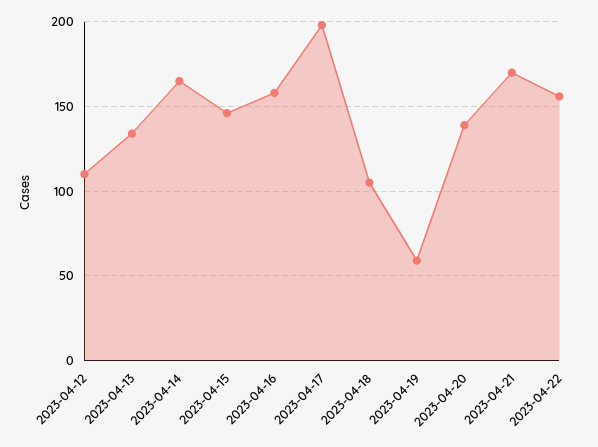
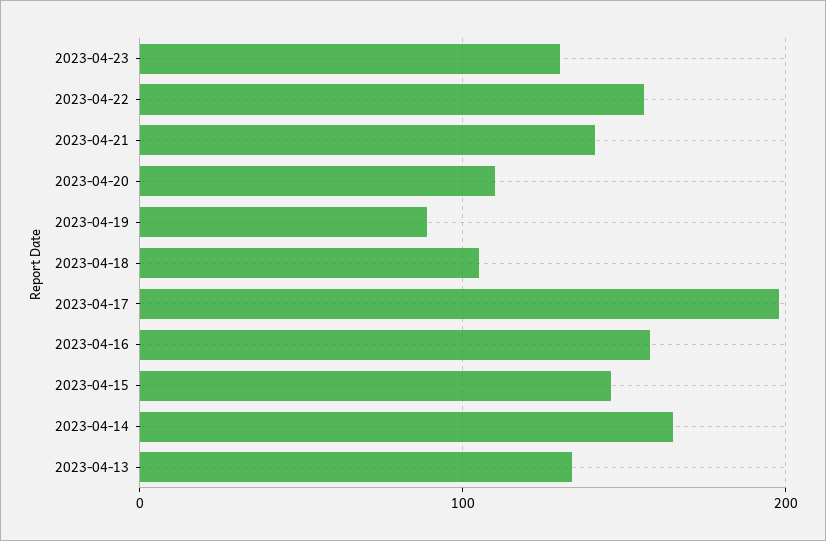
2023-04-12: 110 -> none
2023-04-19: 60 -> 90
2023-04-20: 140 -> 110
2023-04-21: 170 -> 140
2023-04-23: none -> 130

